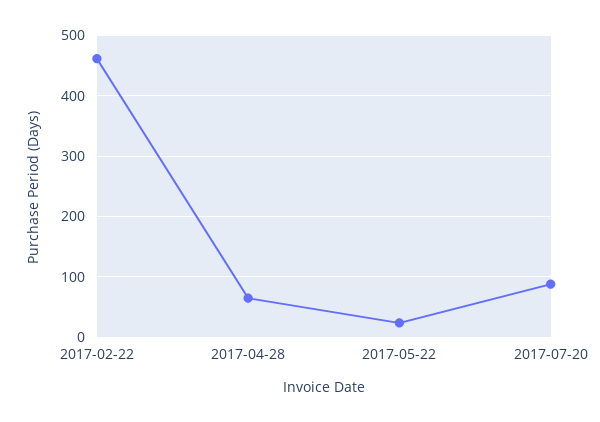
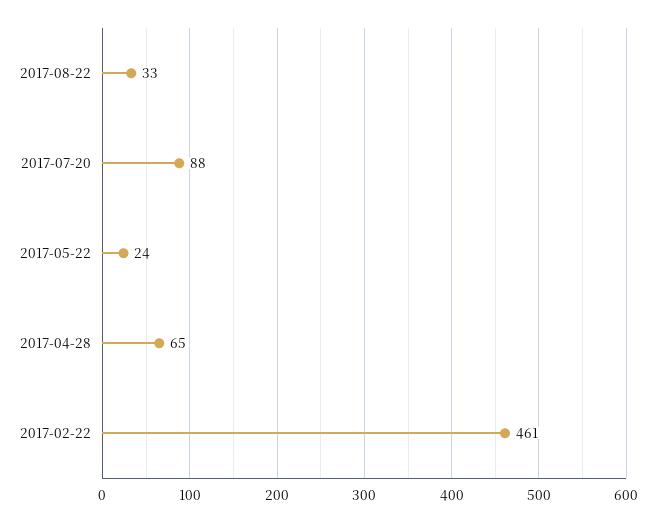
2017-08-22: none -> 33

